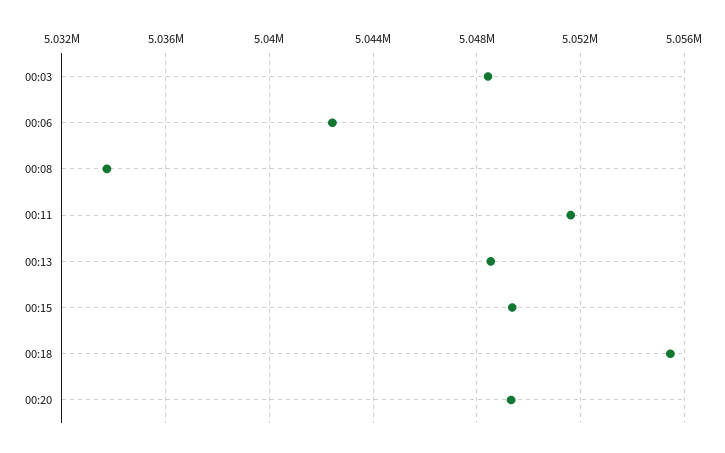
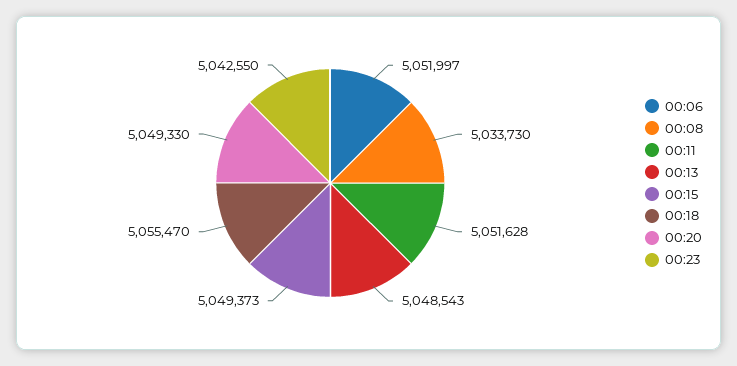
00:03: 5048500 -> none
00:06: 5042500 -> 5051997
00:23: none -> 5042550

